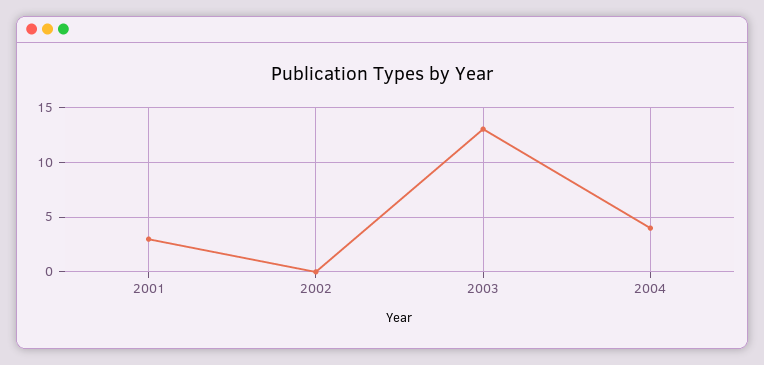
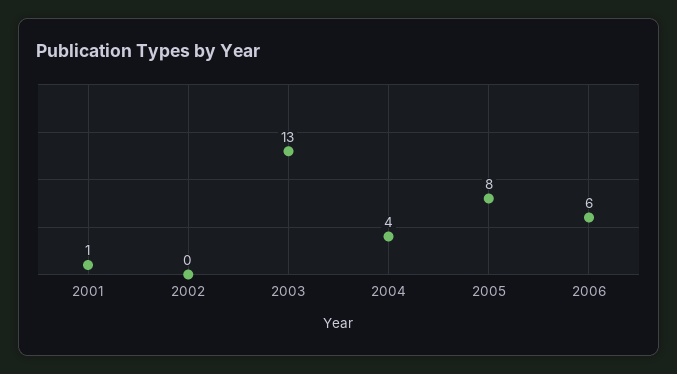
2001: 3 -> 1
2005: none -> 8
2006: none -> 6

